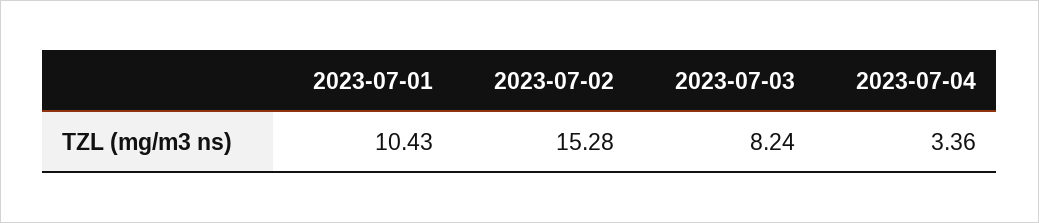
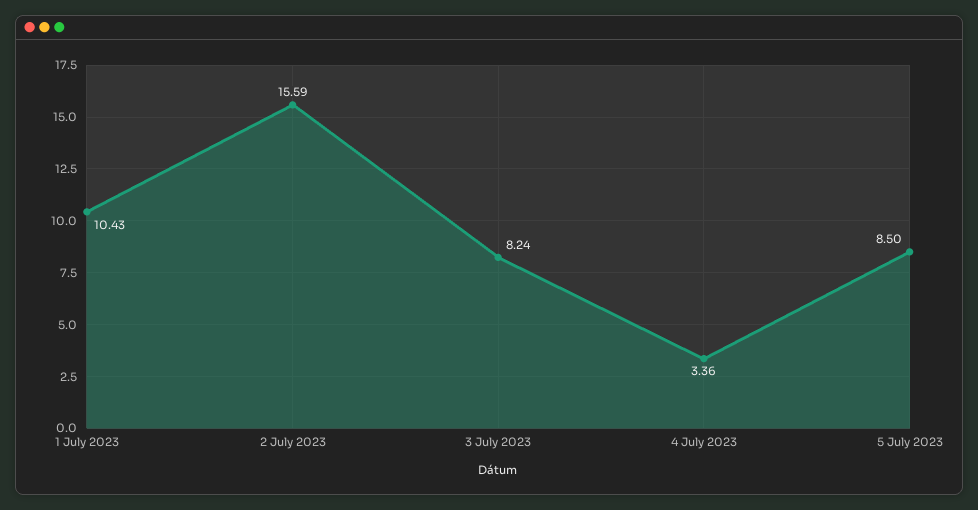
2023-07-02: 15.28 -> 15.59
5 July 2023: none -> 8.5

